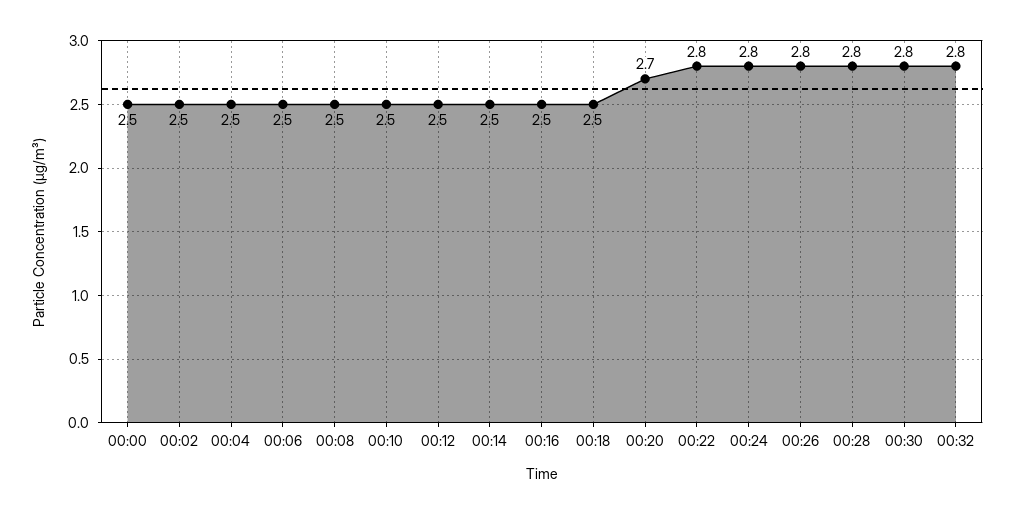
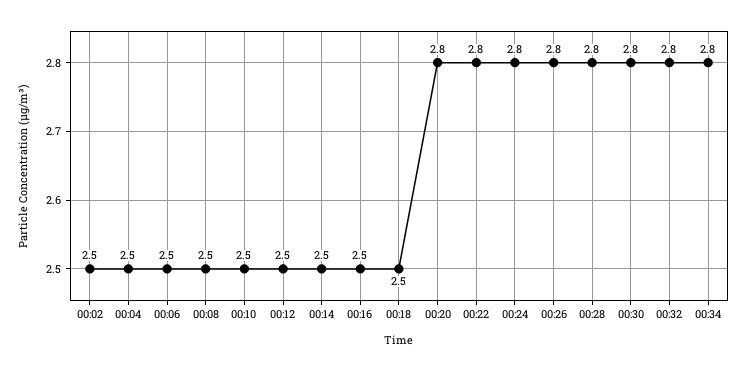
00:00: 2.5 -> none
00:20: 2.7 -> 2.8
00:34: none -> 2.8

